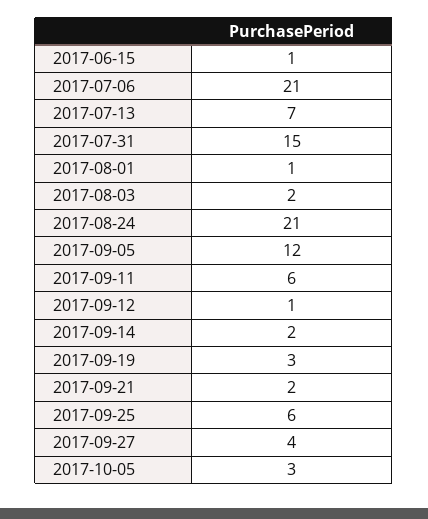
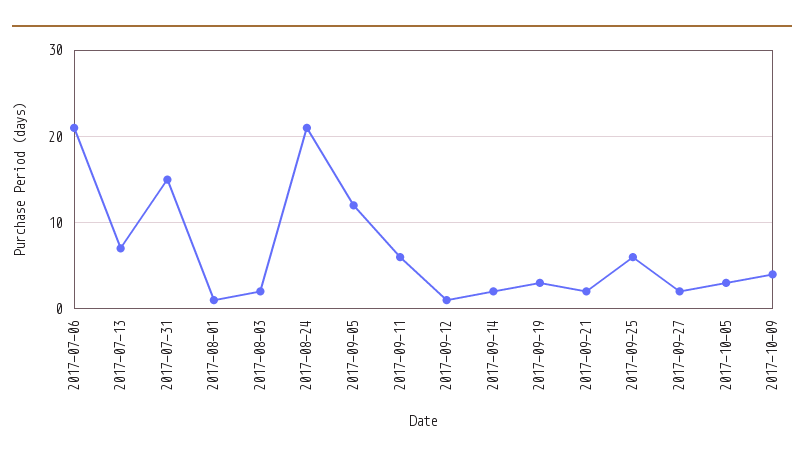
2017-06-15: 1 -> none
2017-09-27: 4 -> 2
2017-10-09: none -> 4

